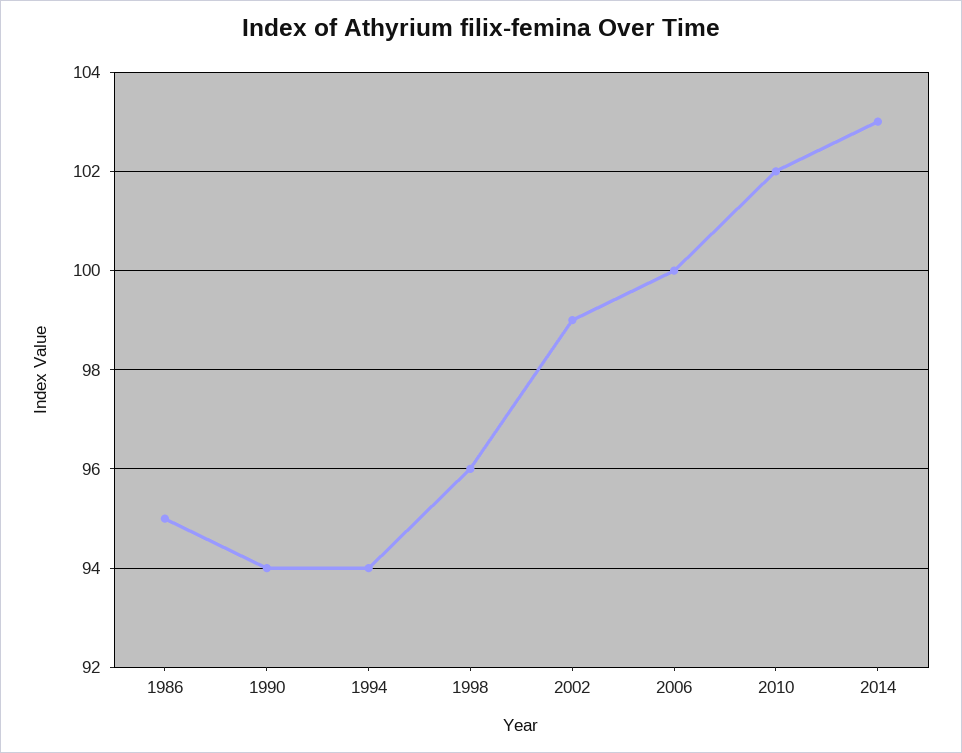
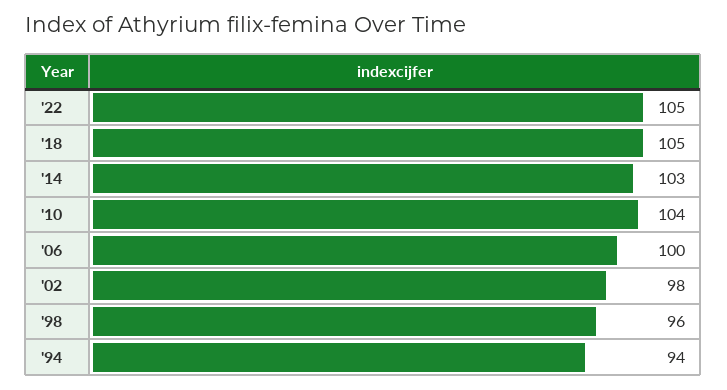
1986: 95 -> none
1990: 94 -> none
2002: 99 -> 98
2010: 102 -> 104
'22: none -> 105
'18: none -> 105

